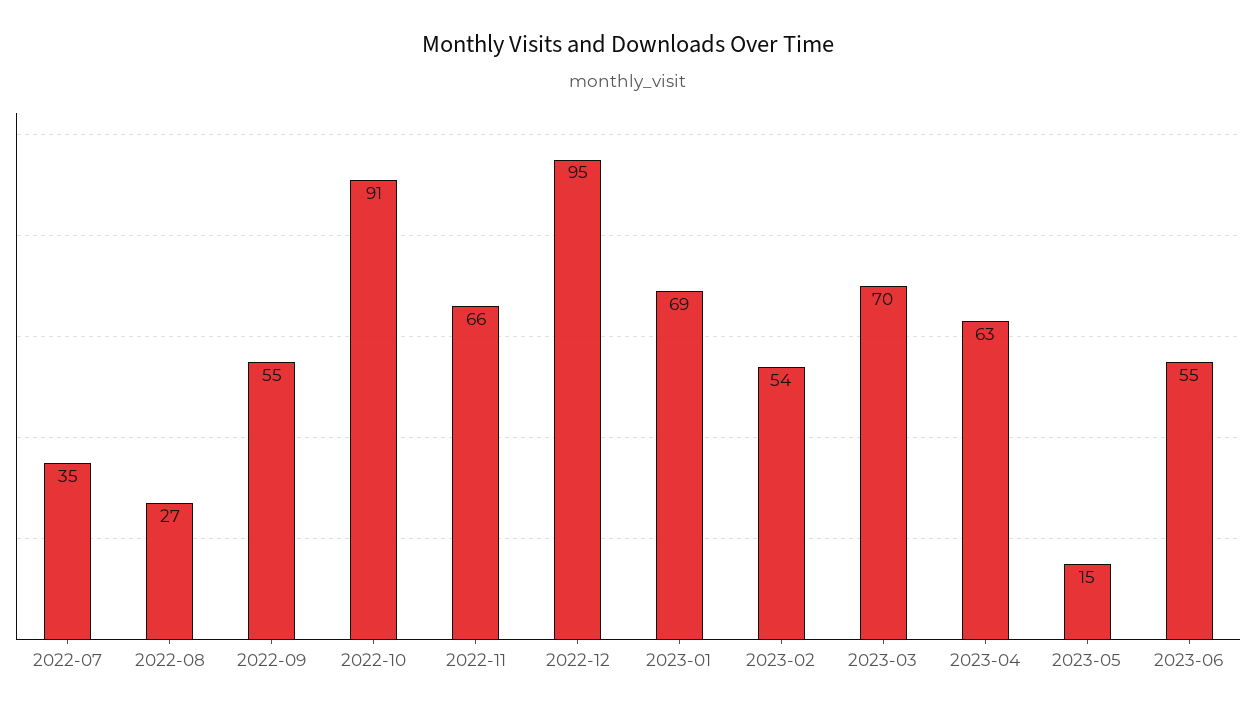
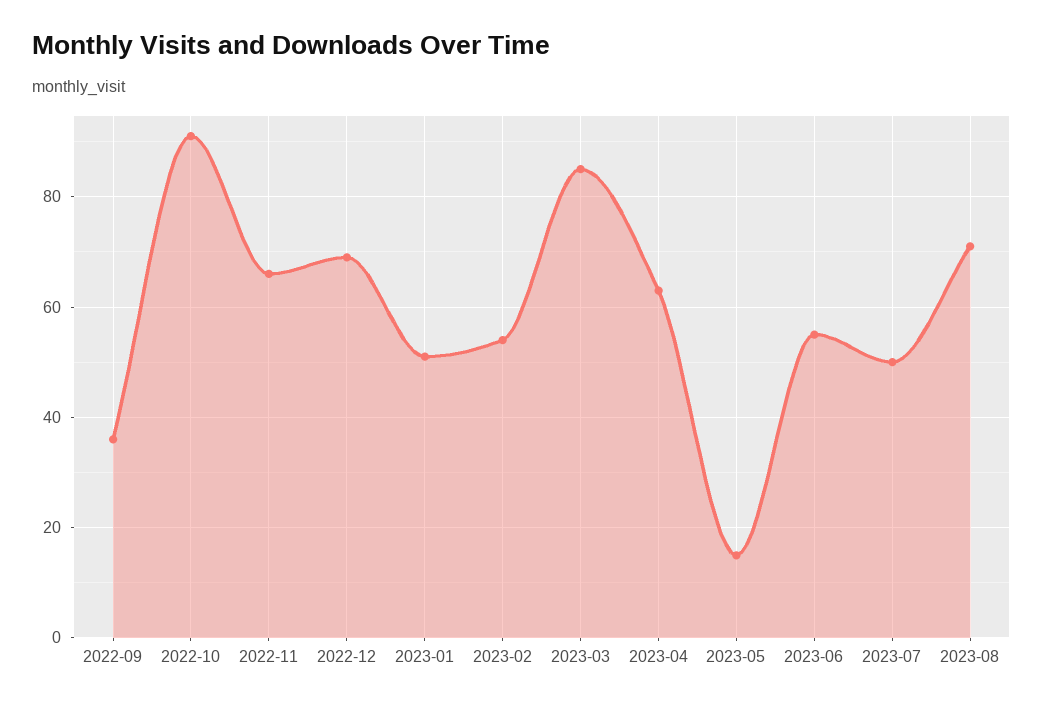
2022-07: 35 -> none
2022-08: 27 -> none
2022-09: 55 -> 35
2022-12: 95 -> 70
2023-01: 69 -> 50
2023-03: 70 -> 85
2023-07: none -> 50
2023-08: none -> 70

